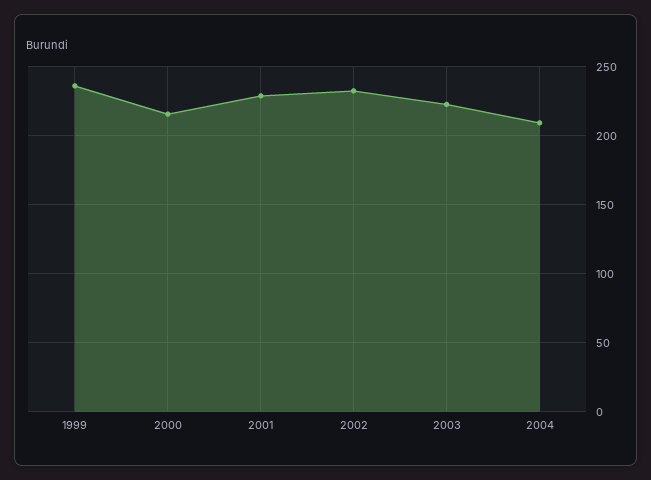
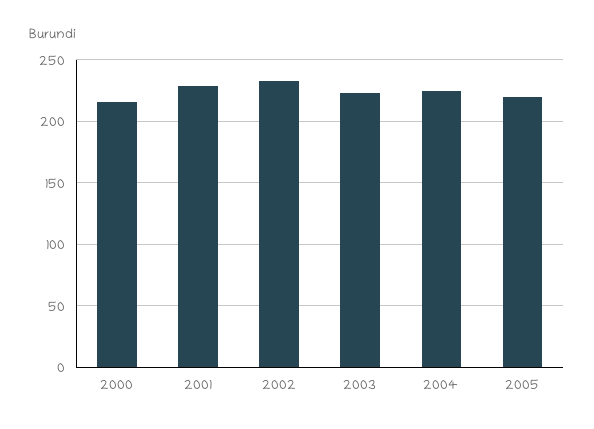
1999: 235 -> none
2004: 210 -> 225
2005: none -> 220

